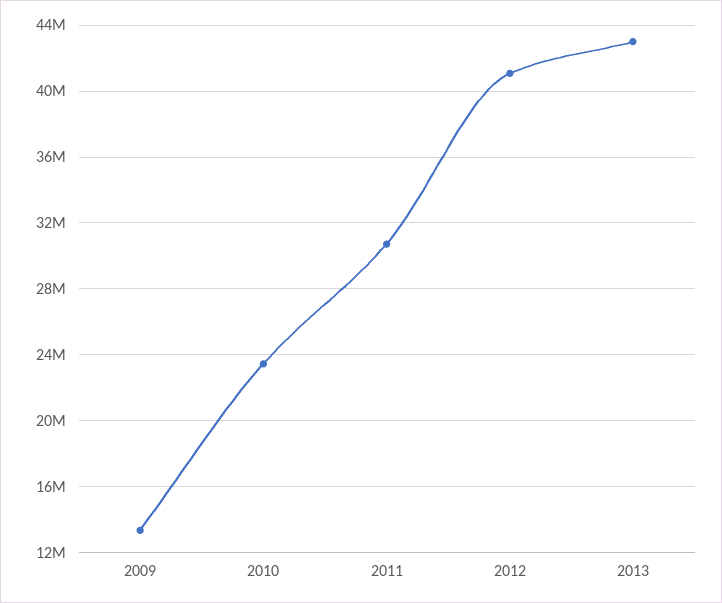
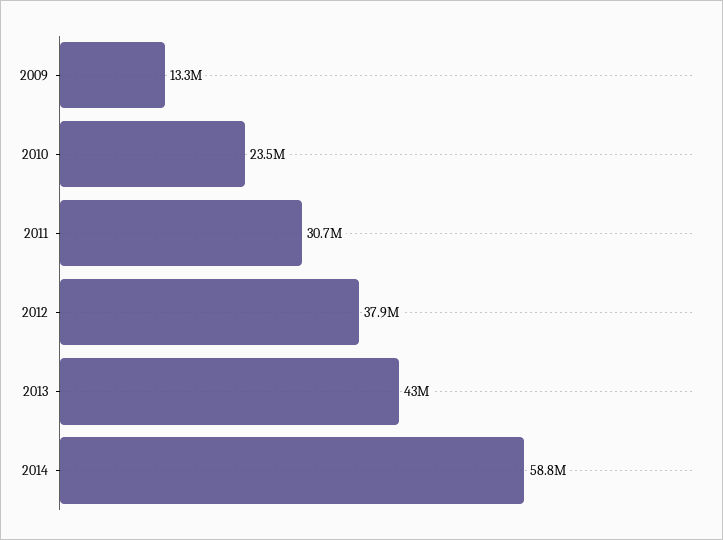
2012: 41000000 -> 37900000
2014: none -> 58800000

